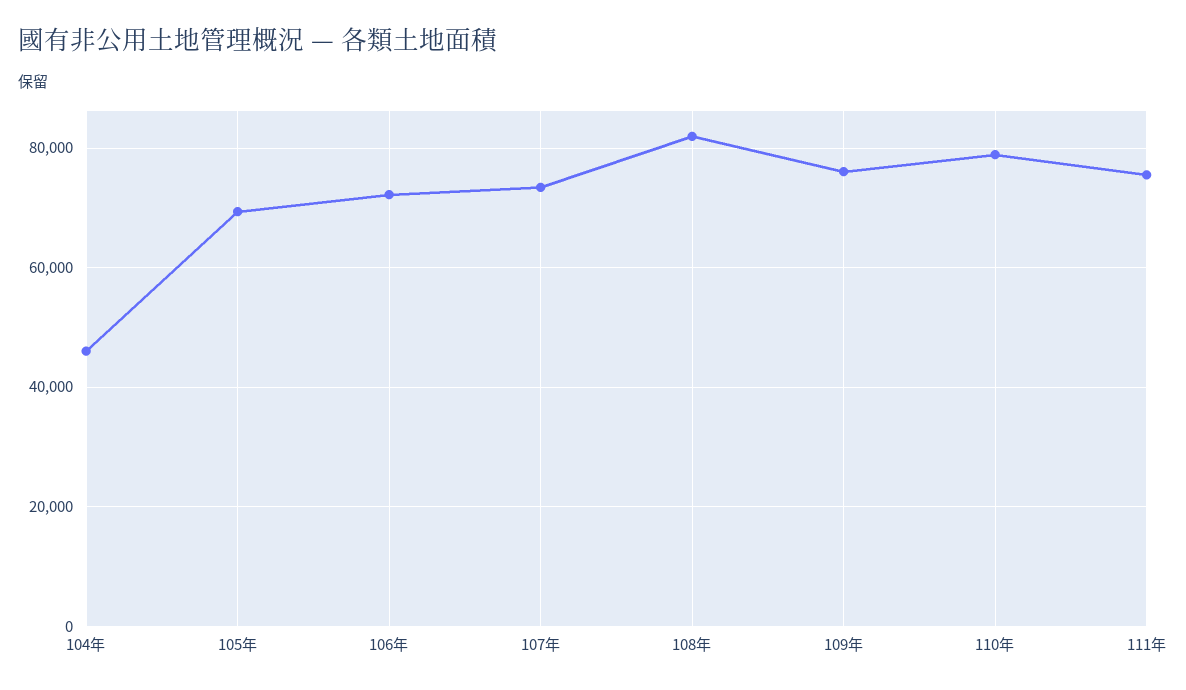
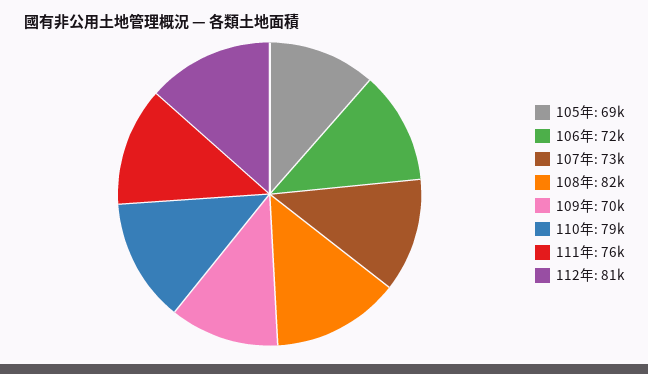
104年: 46000 -> none
109年: 76000 -> 70000
112年: none -> 81000

